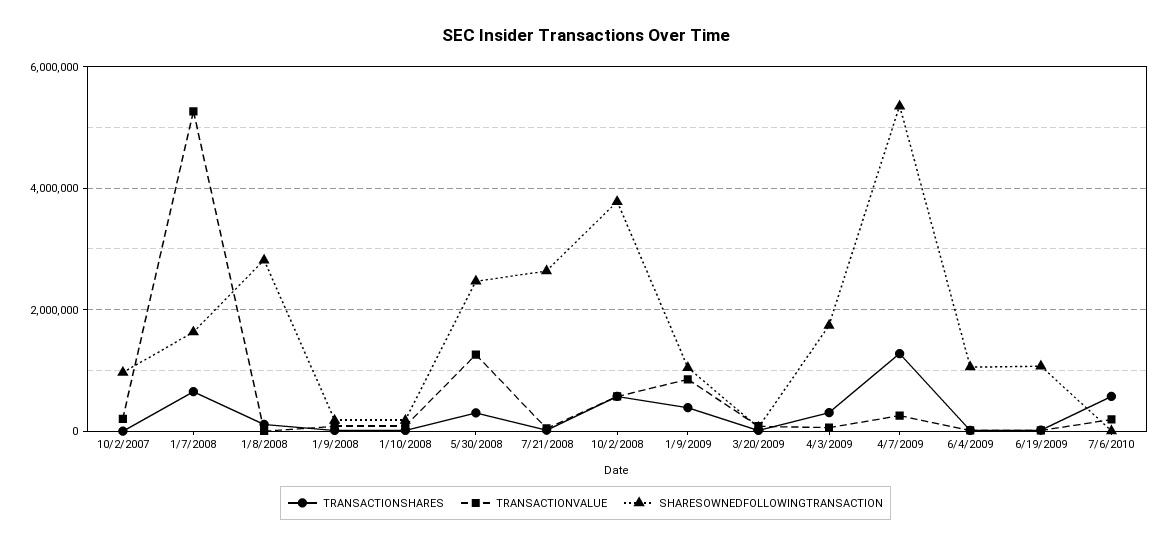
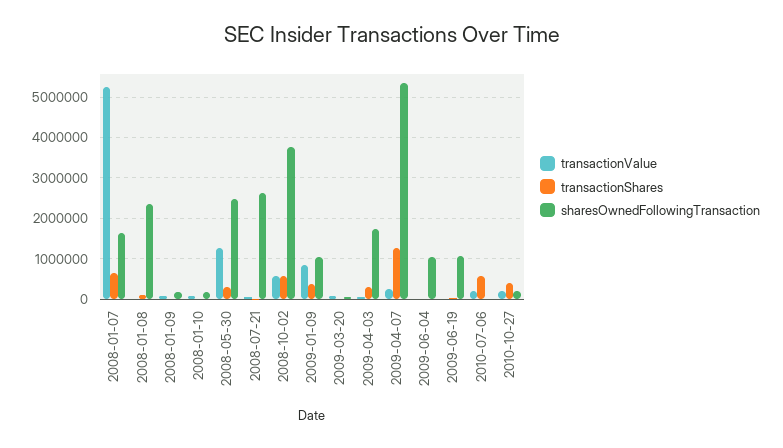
TRANSACTIONSHARES, 10/2/2007: 0 -> none
TRANSACTIONVALUE, 10/2/2007: 200000 -> none
SHARESOWNEDFOLLOWINGTRANSACTION, 10/2/2007: 1000000 -> none
SHARESOWNEDFOLLOWINGTRANSACTION, 1/8/2008: 2800000 -> 2400000
TRANSACTIONVALUE, 2010-10-27: none -> 200000
TRANSACTIONSHARES, 2010-10-27: none -> 400000
SHARESOWNEDFOLLOWINGTRANSACTION, 2010-10-27: none -> 200000

